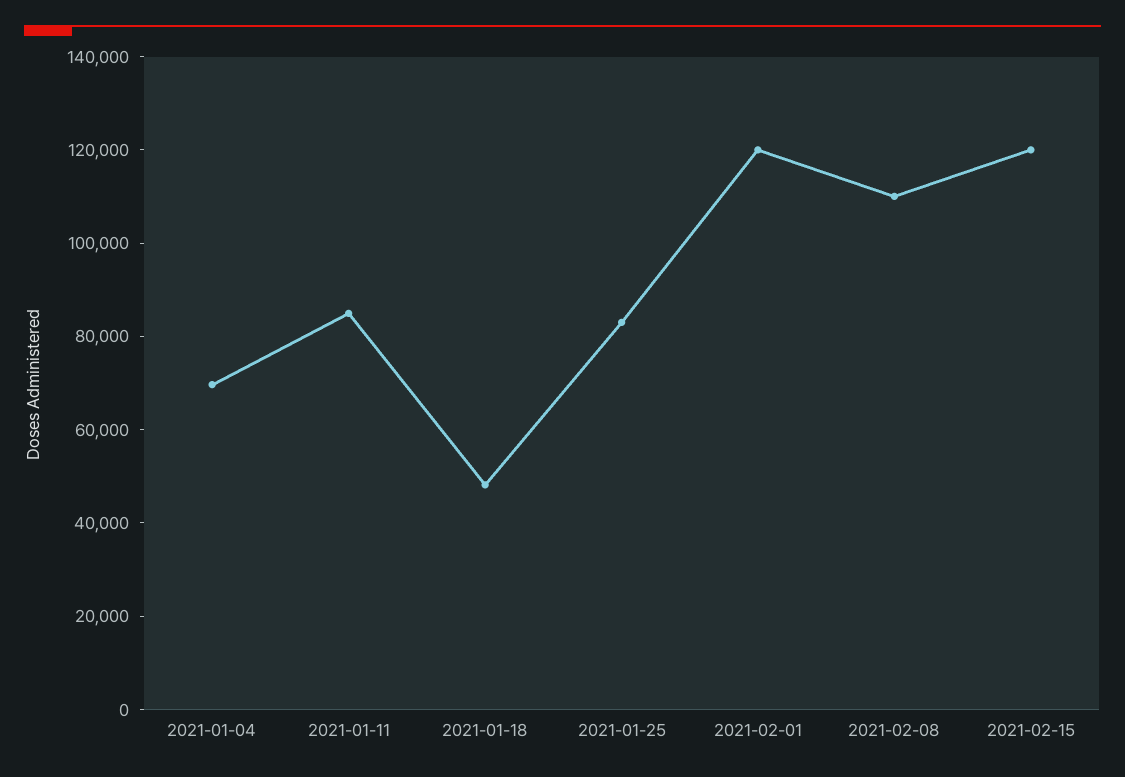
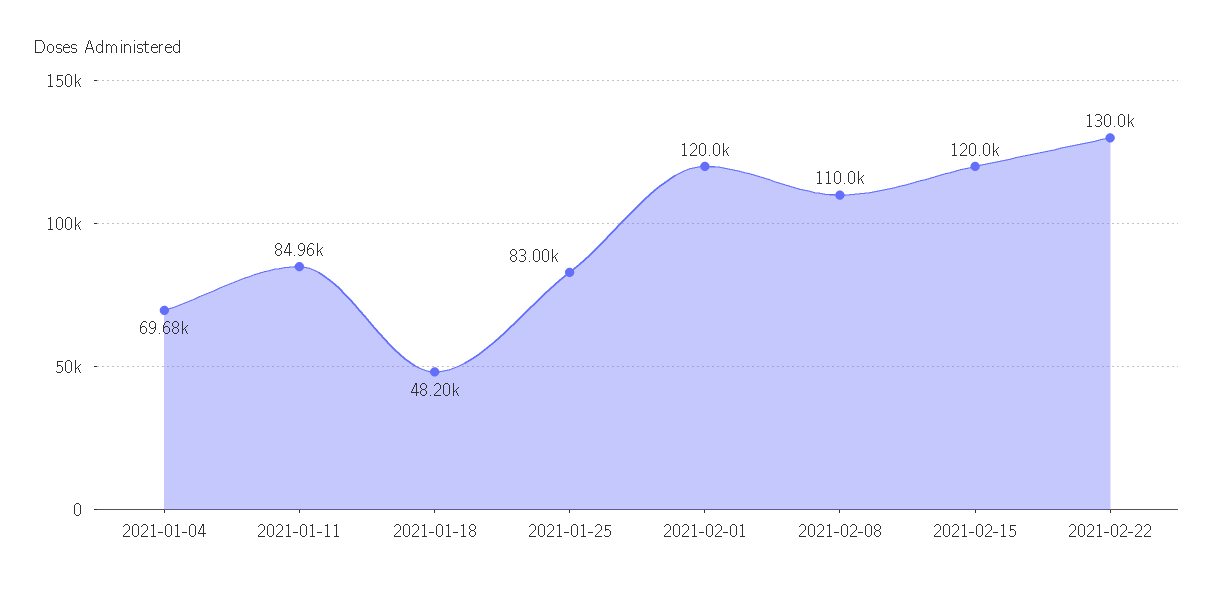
2021-02-22: none -> 130000

